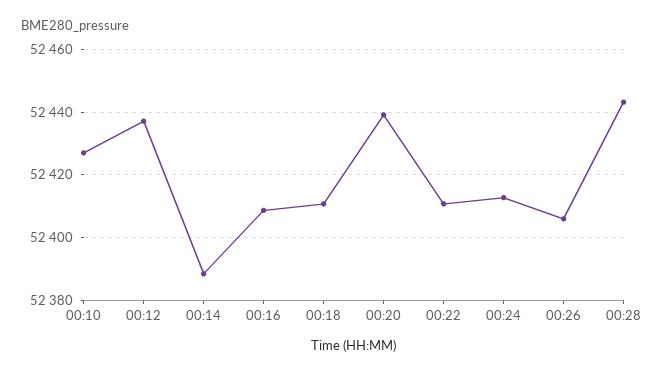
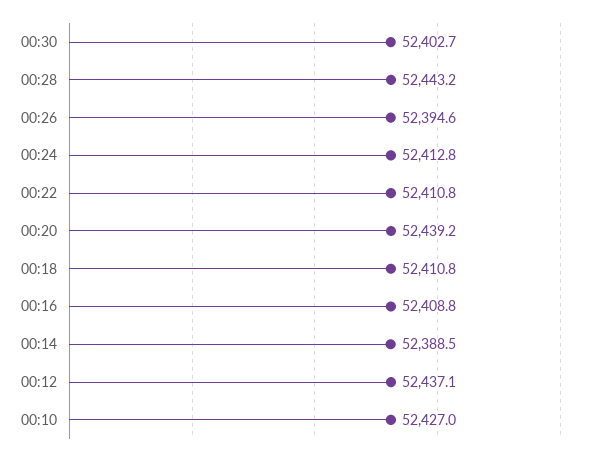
00:26: 52406 -> 52394.6
00:30: none -> 52402.7

